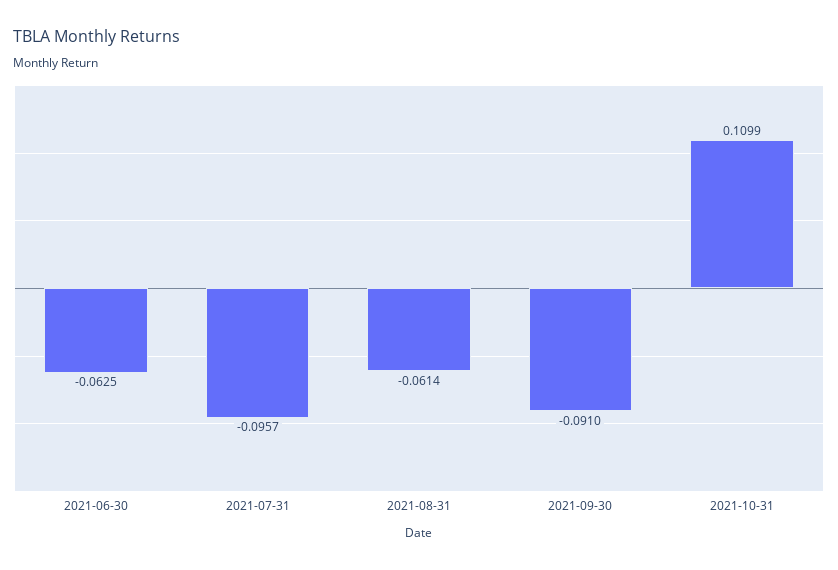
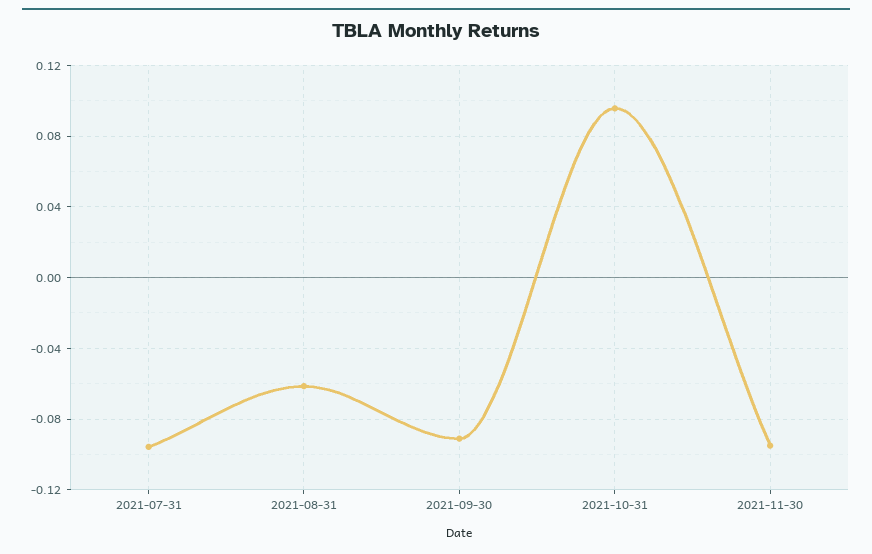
2021-06-30: -0.0625 -> none
2021-10-31: 0.1099 -> 0.095
2021-11-30: none -> -0.095

